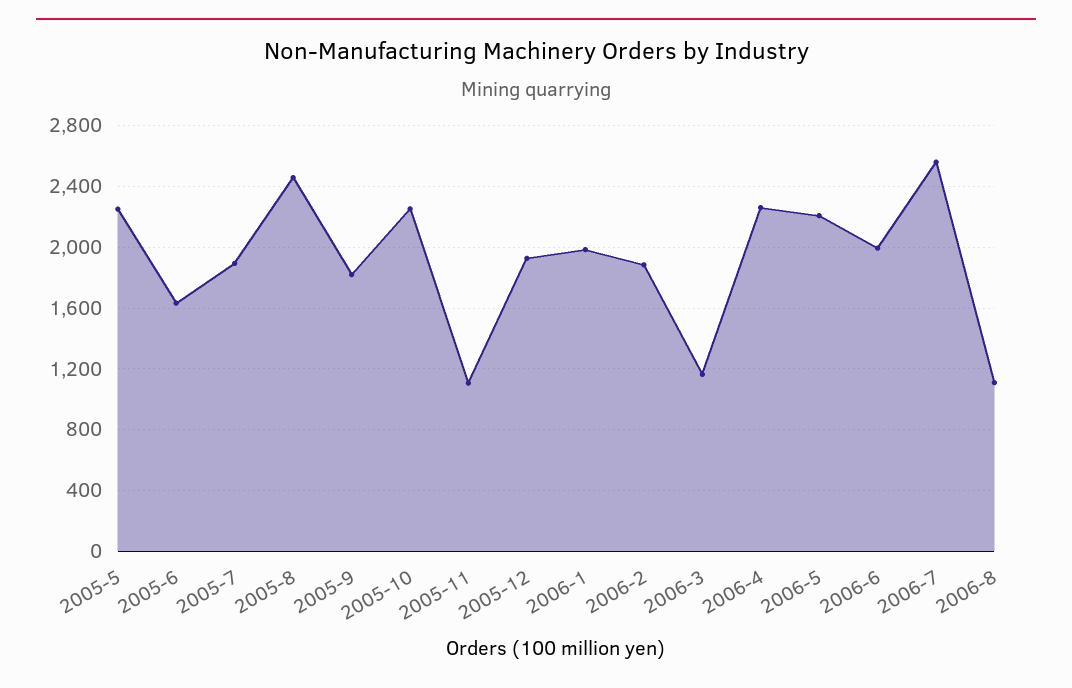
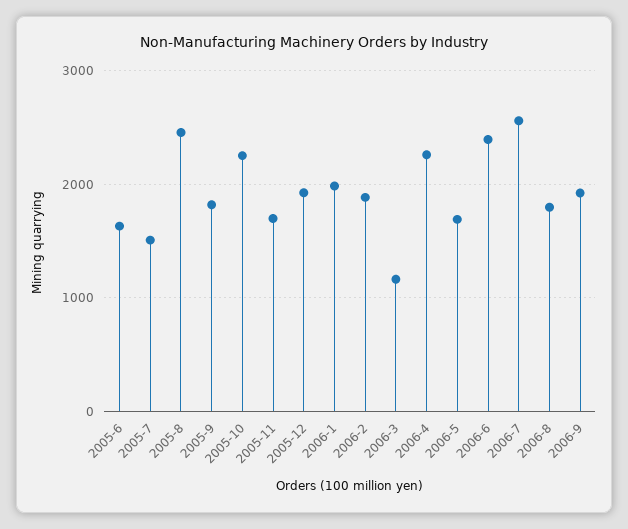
2005-5: 2250 -> none
2005-7: 1900 -> 1500
2005-11: 1100 -> 1700
2006-5: 2200 -> 1700
2006-6: 2000 -> 2400
2006-8: 1100 -> 1800
2006-9: none -> 1900

